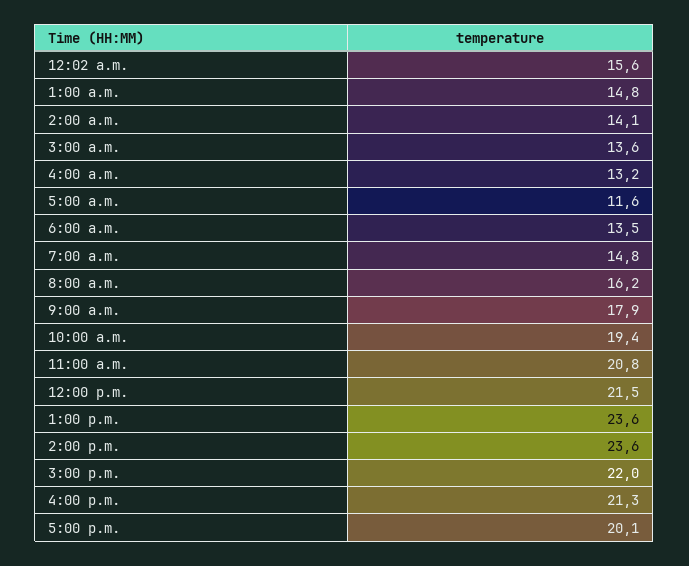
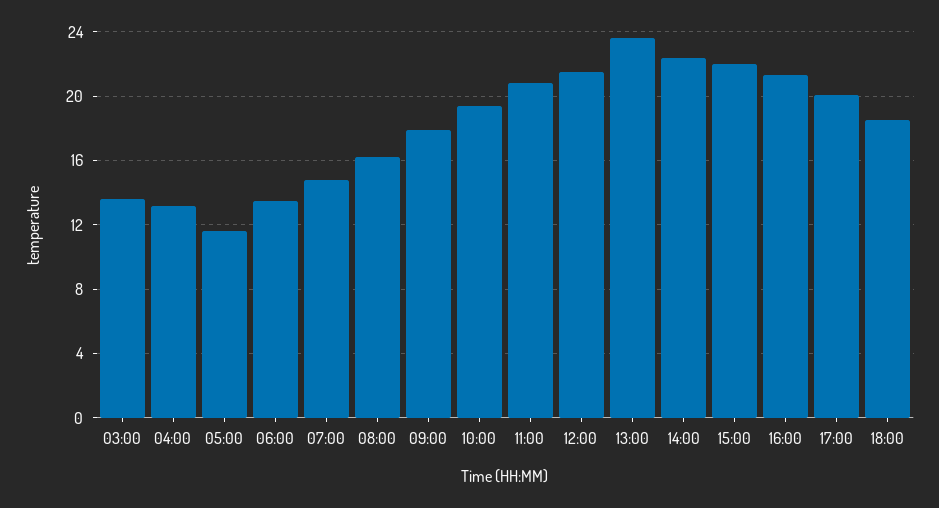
12:02 a.m.: 15.6 -> none
1:00 a.m.: 14.8 -> none
2:00 a.m.: 14.1 -> none
2:00 p.m.: 23.6 -> 22.5
18:00: none -> 18.5

